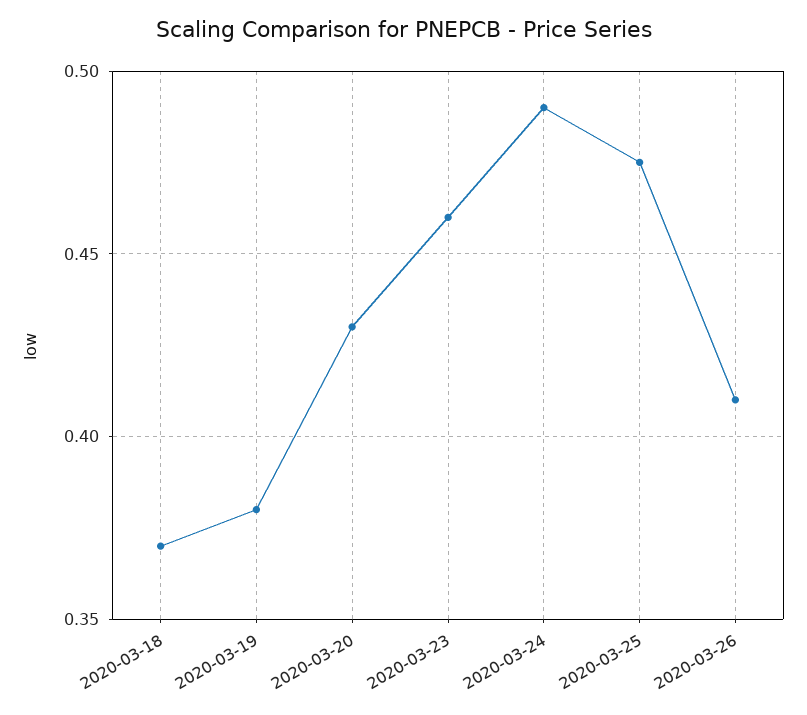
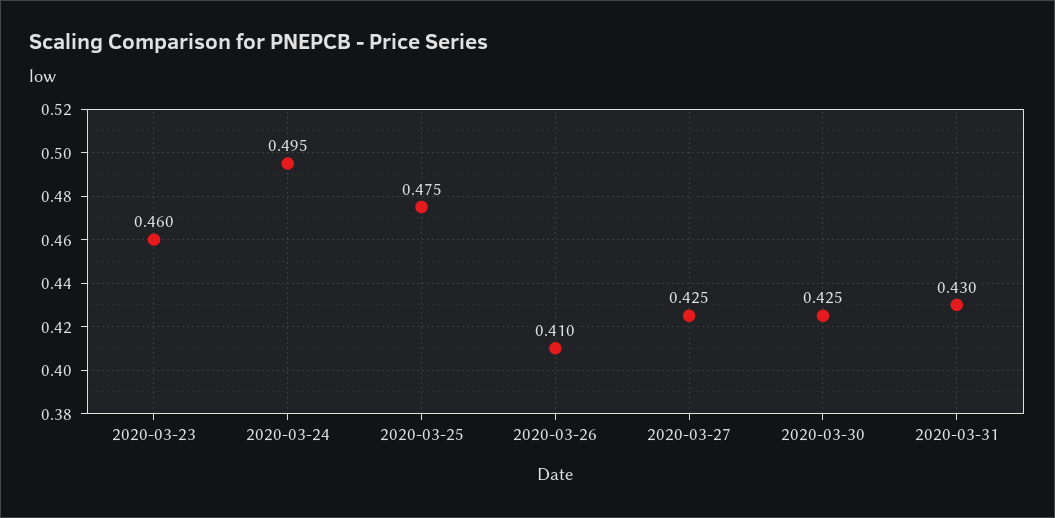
2020-03-18: 0.37 -> none
2020-03-19: 0.38 -> none
2020-03-20: 0.43 -> none
2020-03-24: 0.49 -> 0.495
2020-03-27: none -> 0.425
2020-03-30: none -> 0.425
2020-03-31: none -> 0.43

